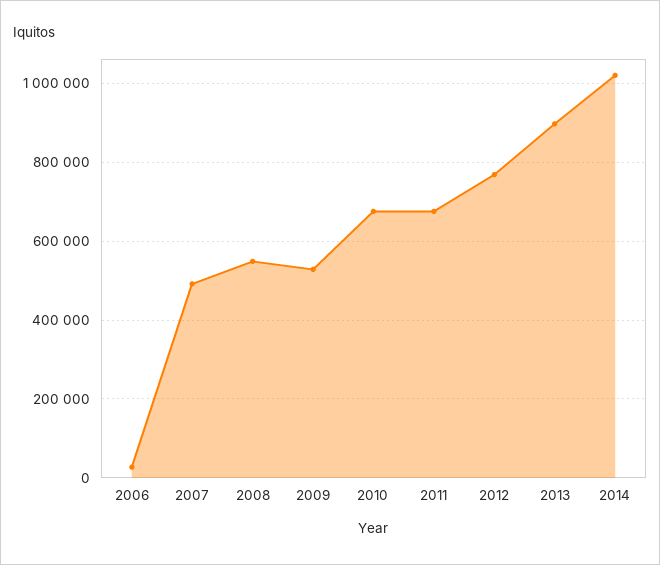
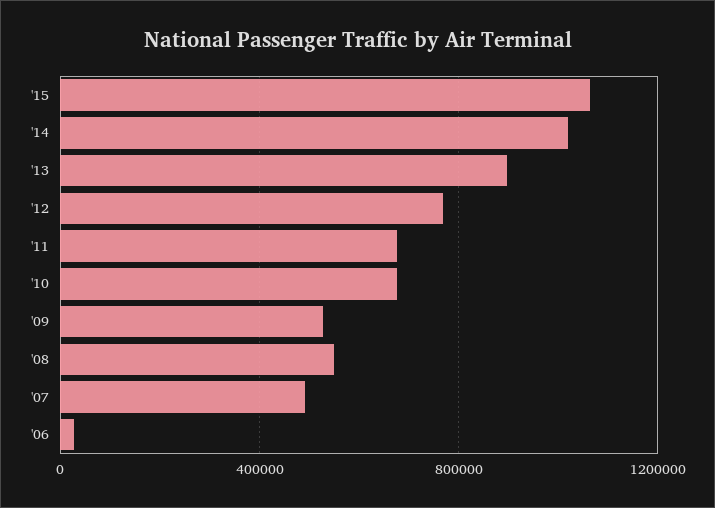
'15: none -> 1050000

